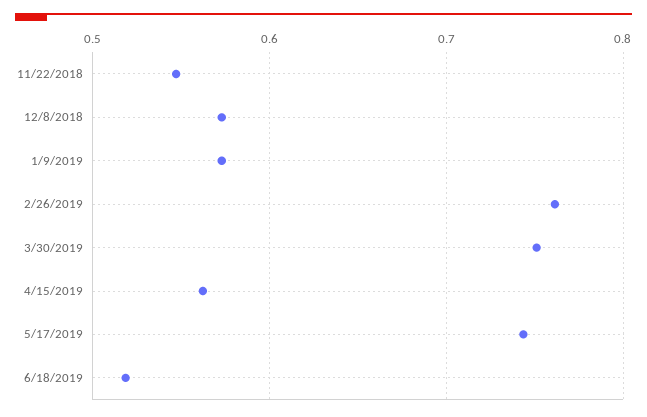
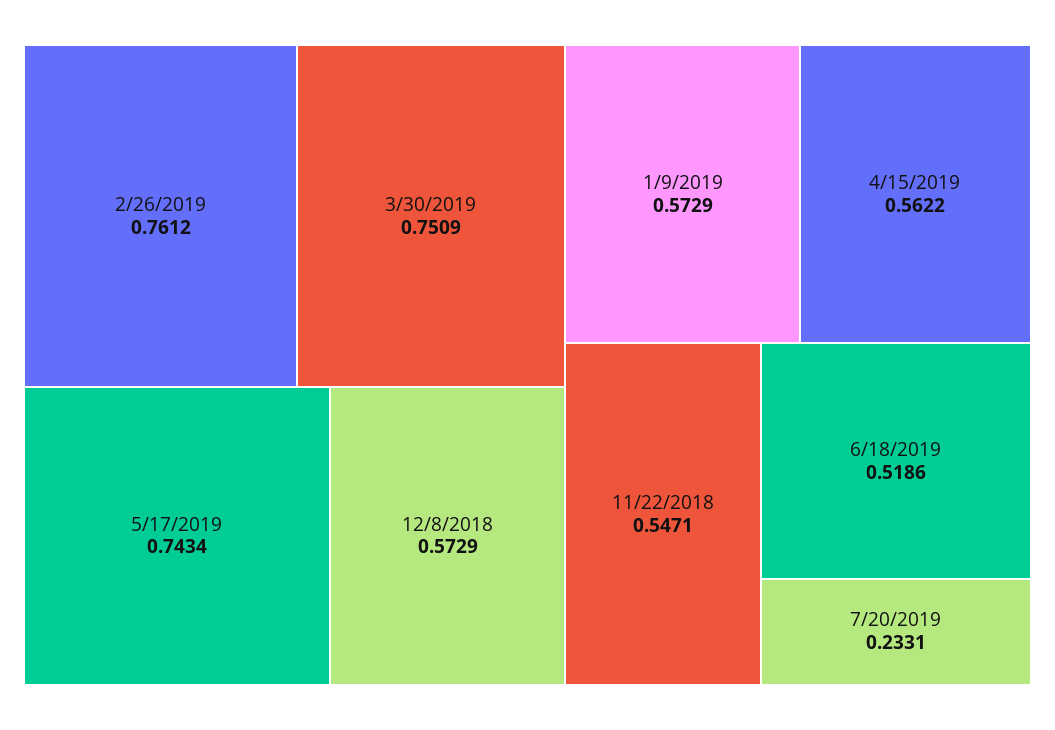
7/20/2019: none -> 0.2331

